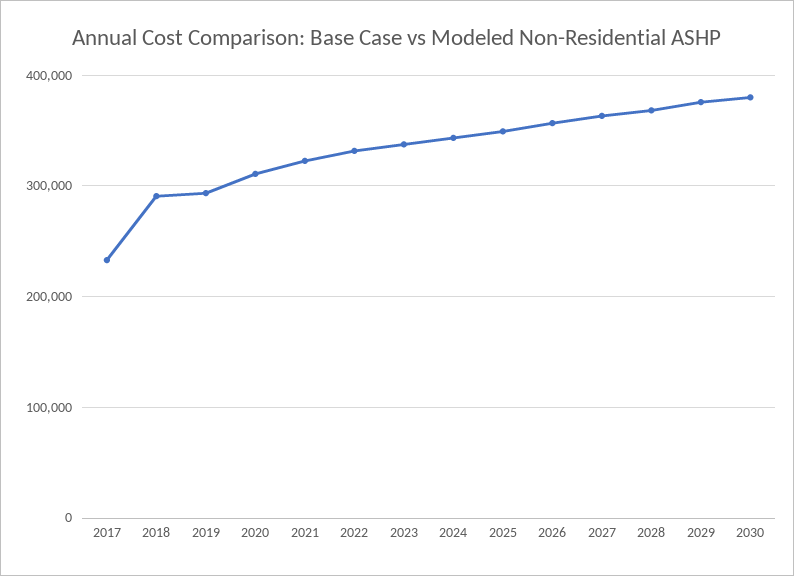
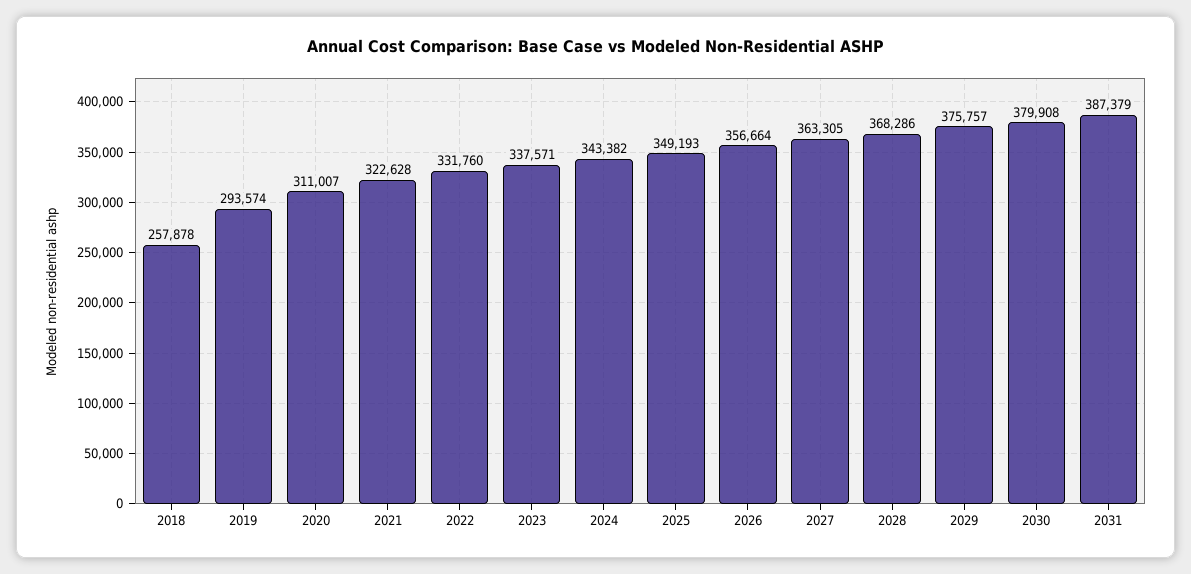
2017: 230000 -> none
2018: 290000 -> 257878
2031: none -> 387379

